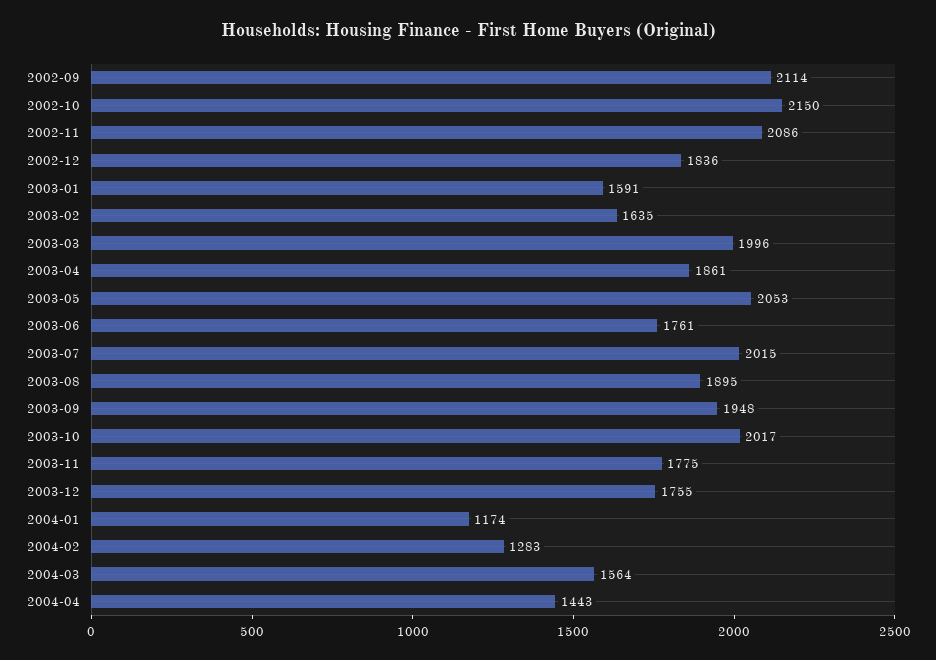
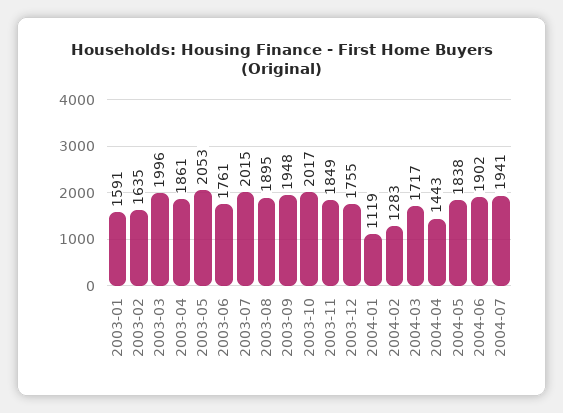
2002-09: 2114 -> none
2002-10: 2150 -> none
2002-11: 2086 -> none
2002-12: 1836 -> none
2003-11: 1775 -> 1849
2004-01: 1174 -> 1119
2004-03: 1564 -> 1717
2004-05: none -> 1838
2004-06: none -> 1902
2004-07: none -> 1941

